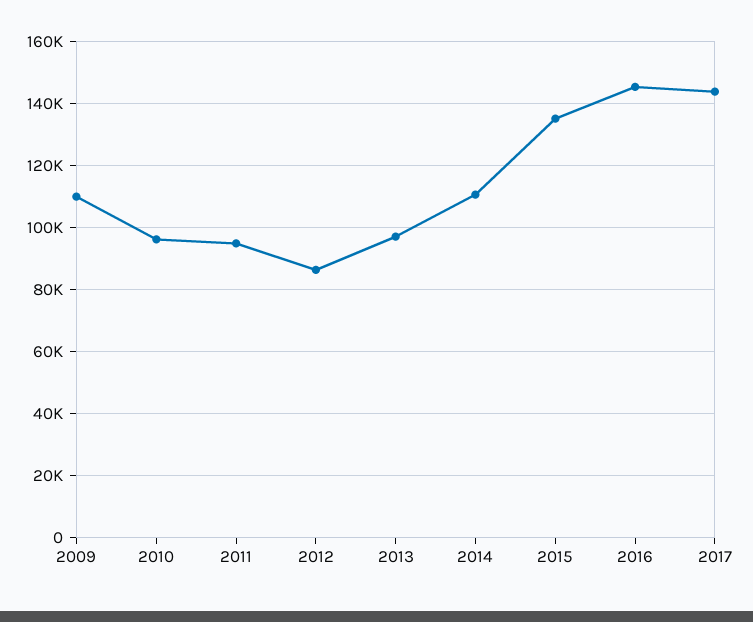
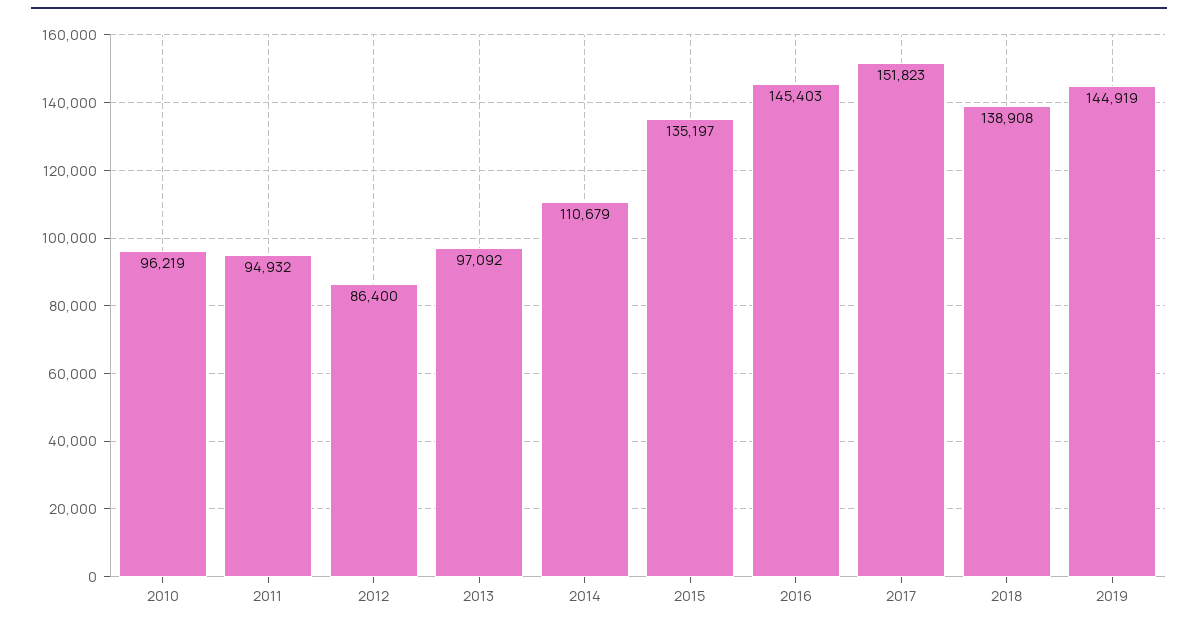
2009: 110000 -> none
2017: 144000 -> 151823
2018: none -> 138908
2019: none -> 144919

